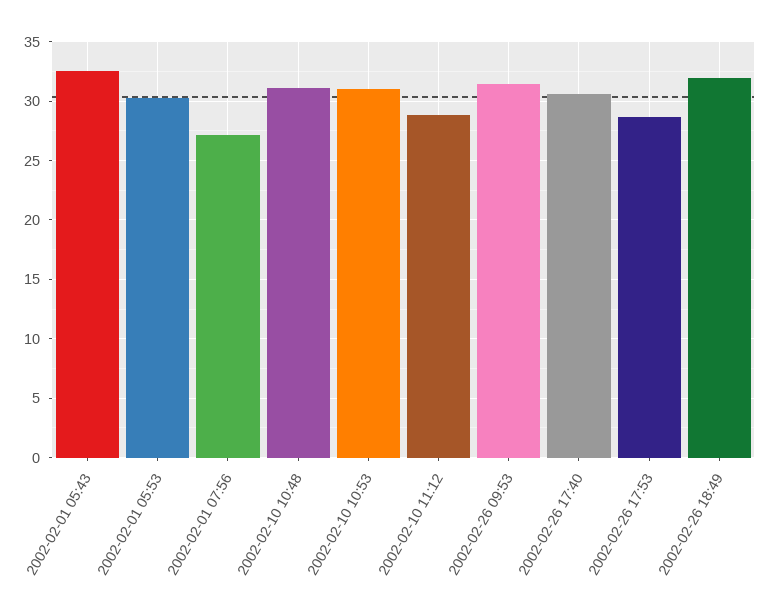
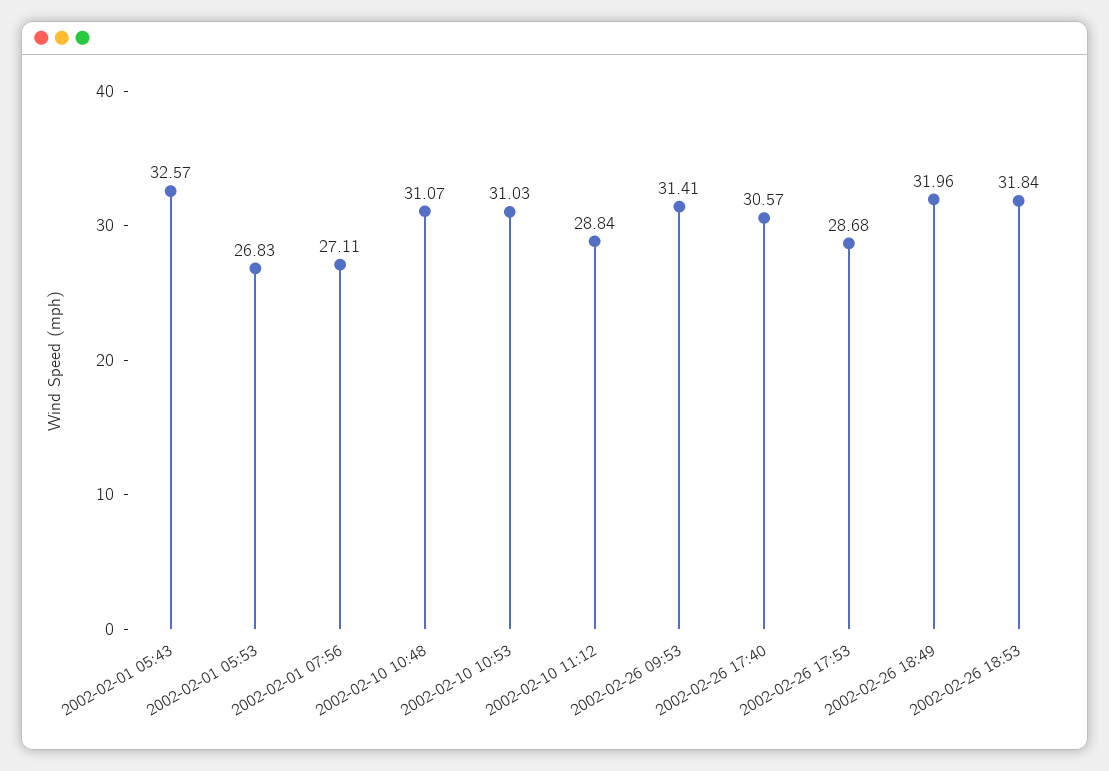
2002-02-01 05:53: 30 -> 26.83
2002-02-26 18:53: none -> 31.84

